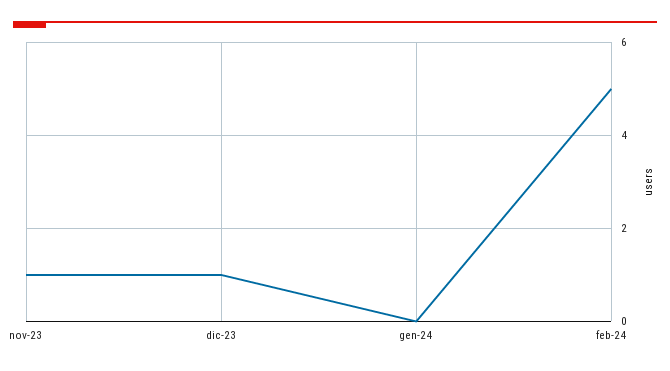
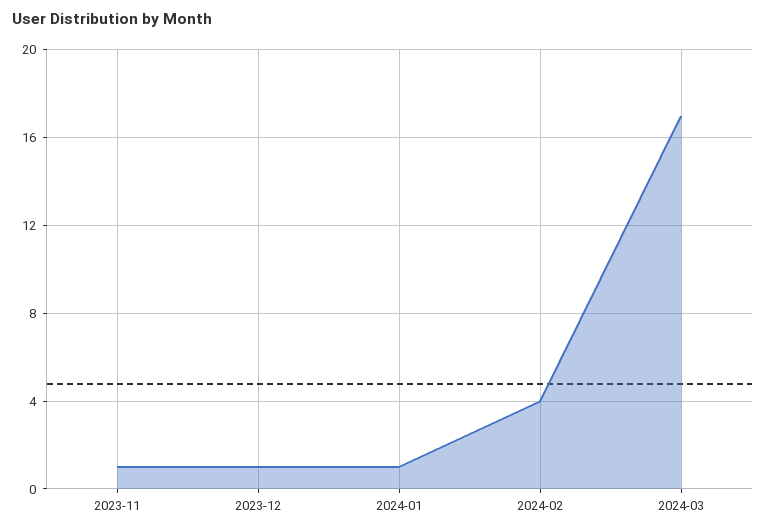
gen-24: 0 -> 1
feb-24: 5 -> 4
2024-03: none -> 17

